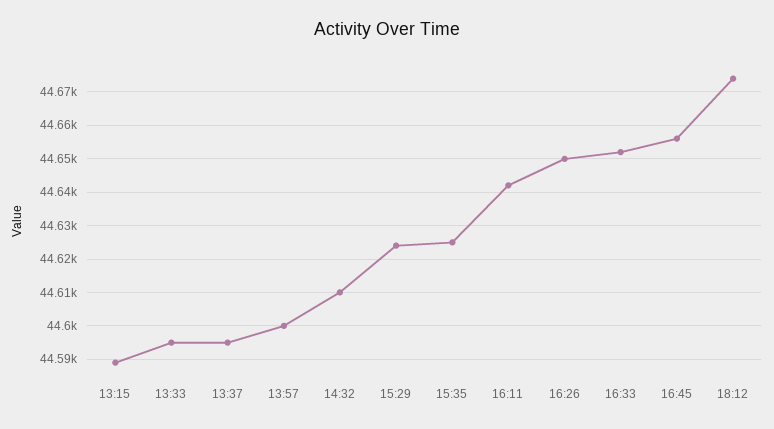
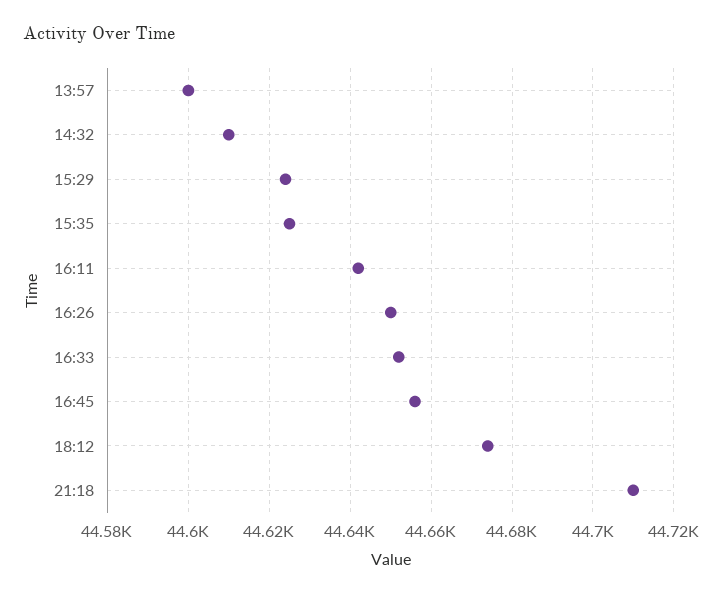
13:15: 44590 -> none
13:33: 44595 -> none
13:37: 44595 -> none
21:18: none -> 44710

